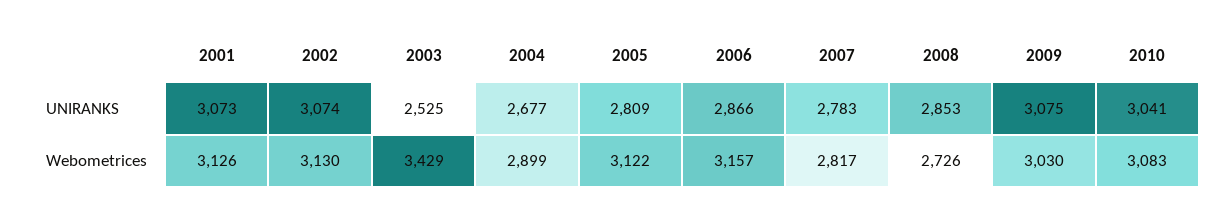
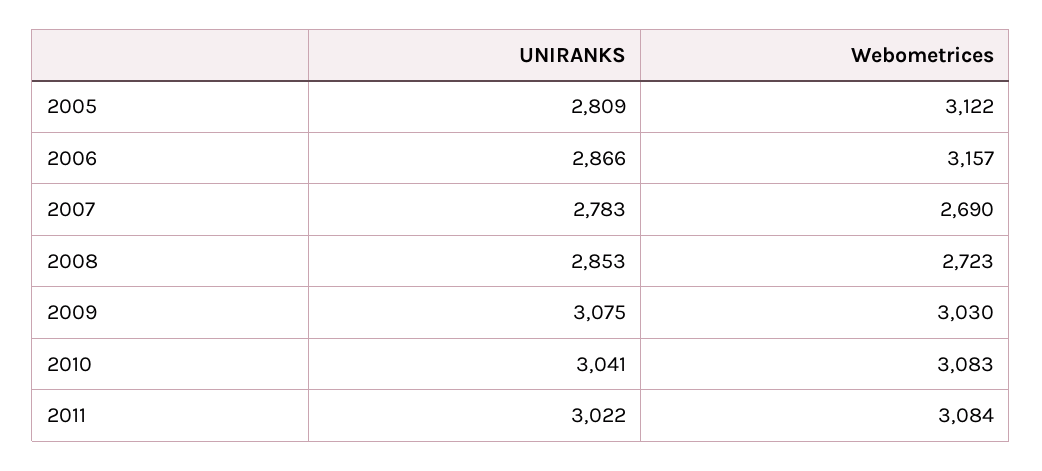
2001, UNIRANKS: 3073 -> none
2002, UNIRANKS: 3074 -> none
2003, UNIRANKS: 2525 -> none
2004, UNIRANKS: 2677 -> none
2001, Webometrices: 3126 -> none
2002, Webometrices: 3130 -> none
2003, Webometrices: 3429 -> none
2004, Webometrices: 2899 -> none
2007, Webometrices: 2817 -> 2690
2008, Webometrices: 2726 -> 2723
2011, UNIRANKS: none -> 3022
2011, Webometrices: none -> 3084

